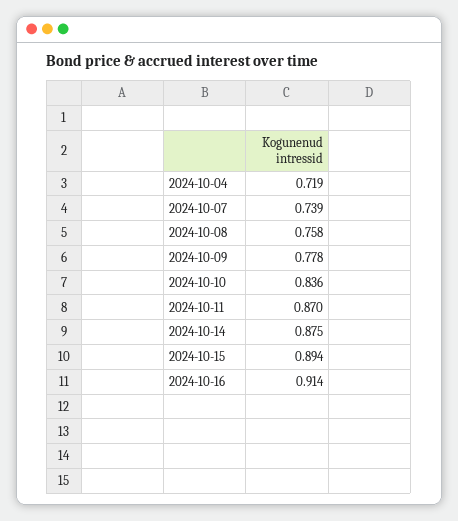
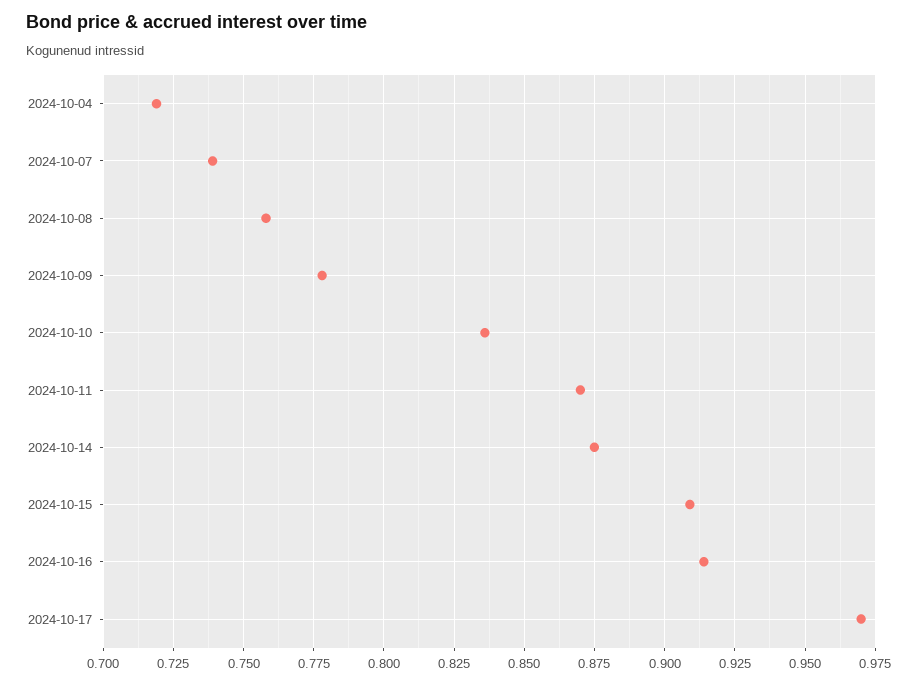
2024-10-15: 0.894 -> 0.91
2024-10-17: none -> 0.97

